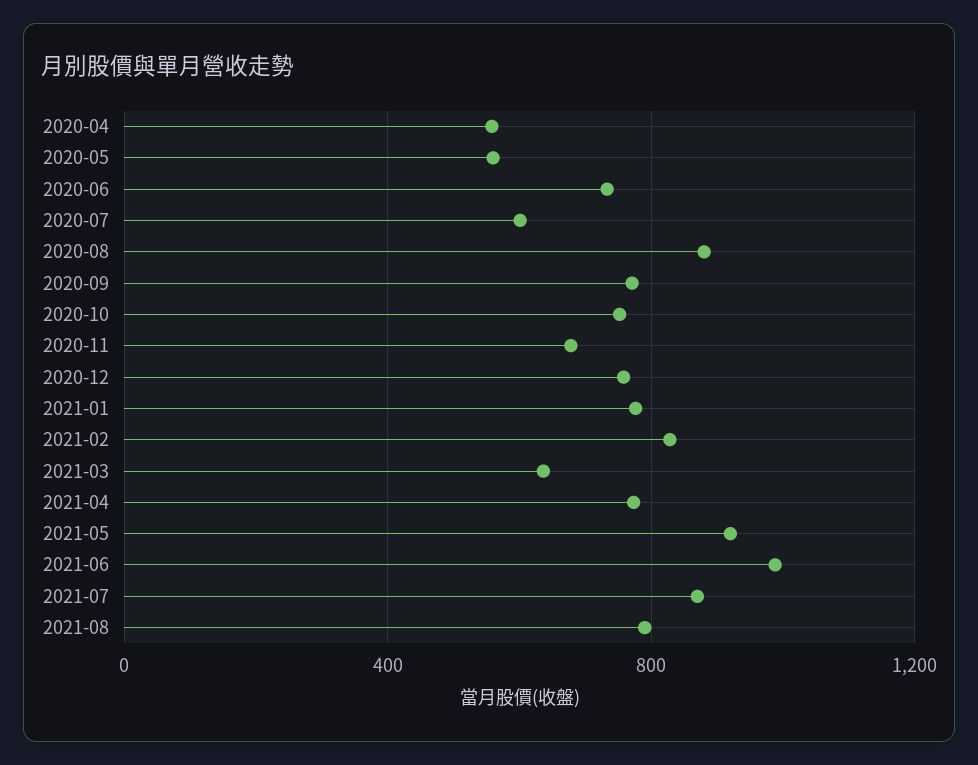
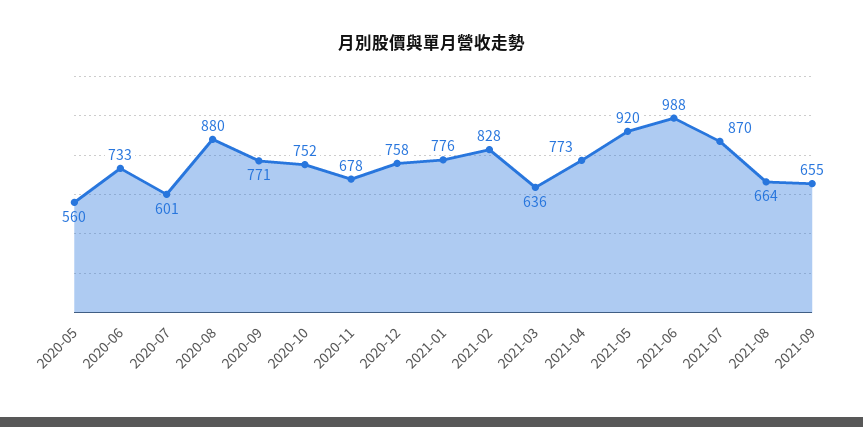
2020-04: 550 -> none
2021-08: 800 -> 664
2021-09: none -> 655

